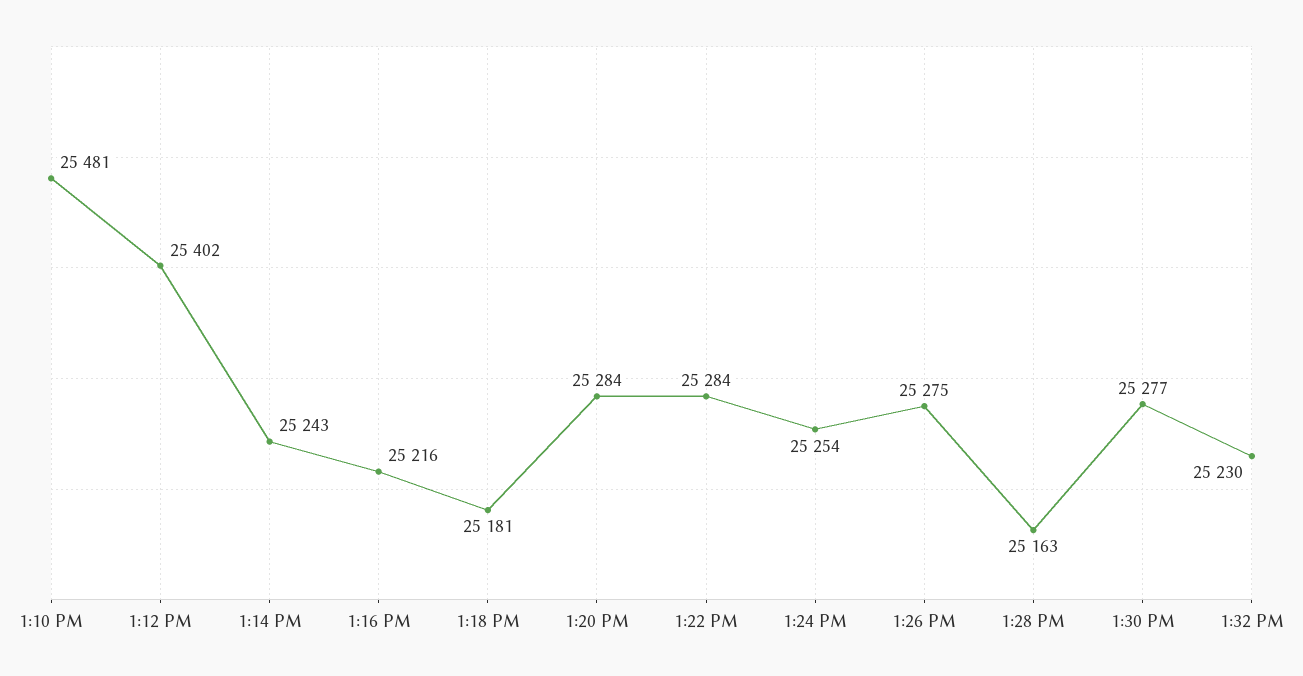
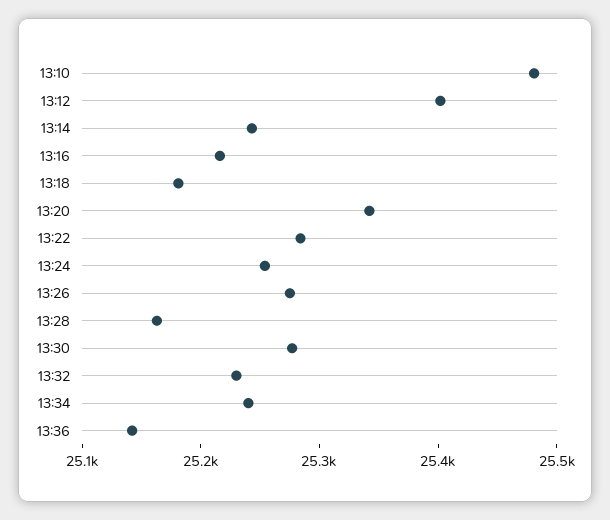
1:20 PM: 25284 -> 25340
13:34: none -> 25240
13:36: none -> 25140

